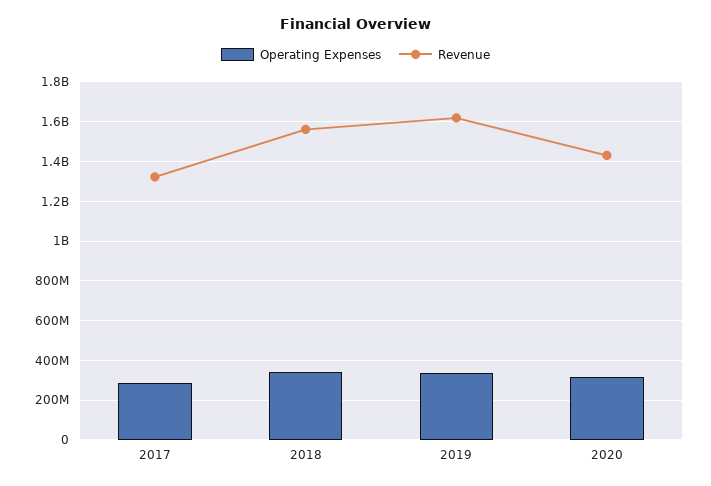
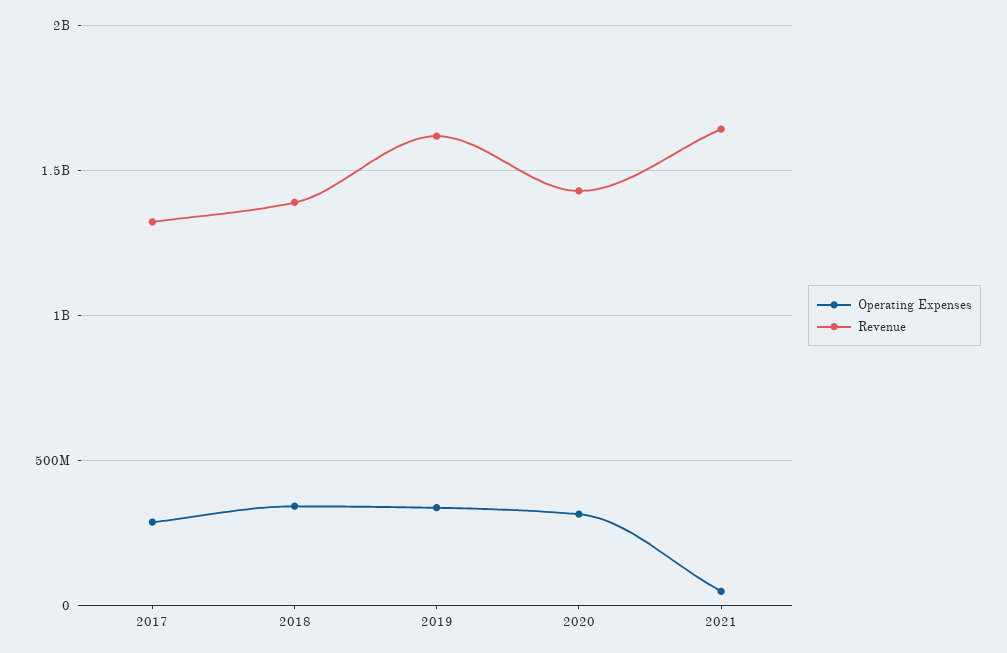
Revenue, 2018: 1550000000 -> 1400000000
Operating Expenses, 2021: none -> 50000000
Revenue, 2021: none -> 1650000000

